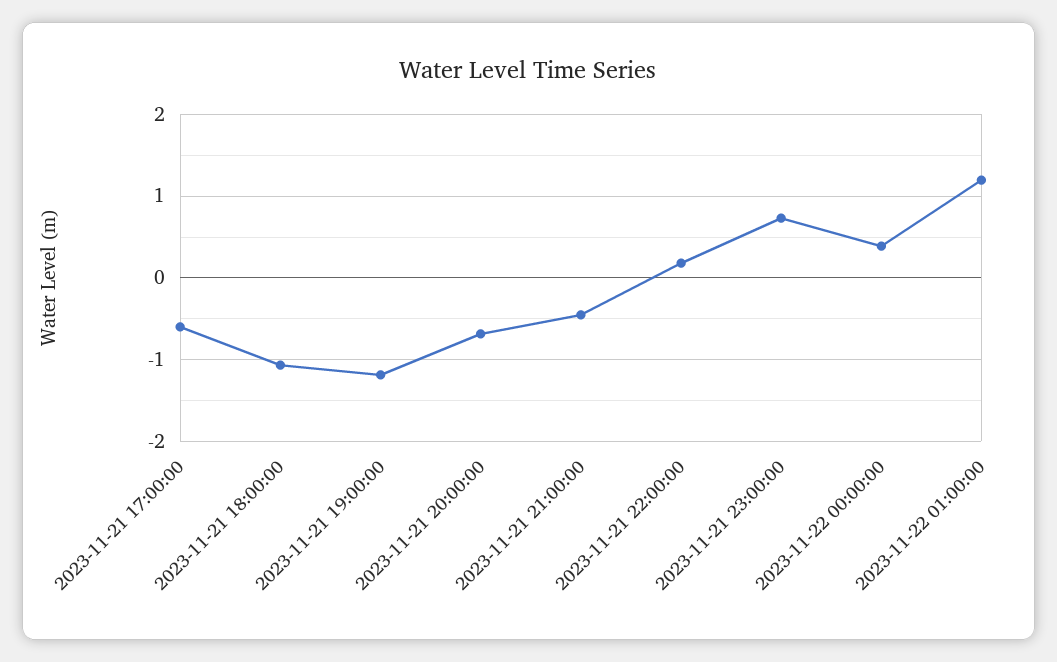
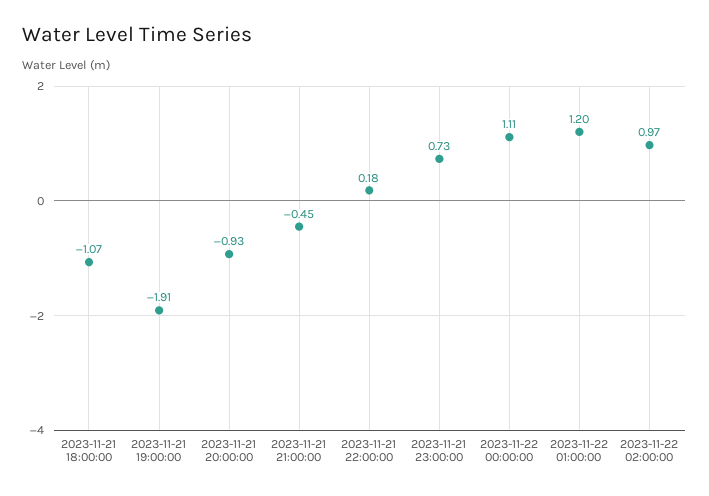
2023-11-21 17:00:00: -0.6 -> none
2023-11-21 19:00:00: -1.2 -> -1.91
2023-11-21 20:00:00: -0.7 -> -0.93
2023-11-22 00:00:00: 0.4 -> 1.11
2023-11-22 02:00:00: none -> 0.97

